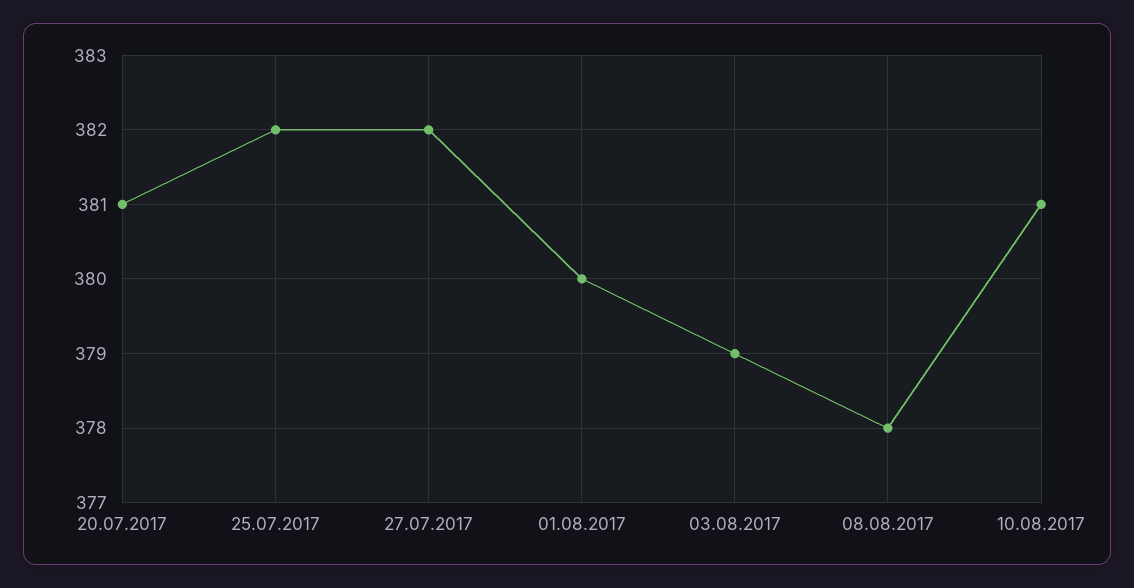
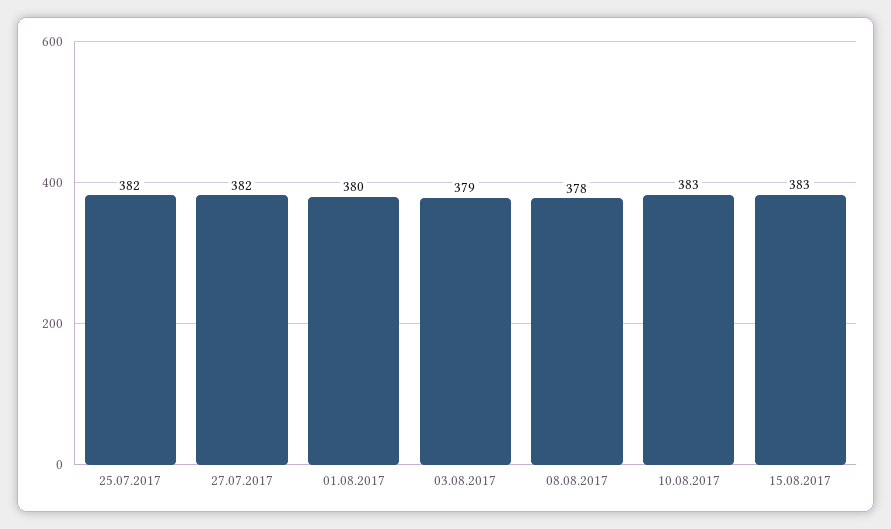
20.07.2017: 381 -> none
10.08.2017: 381 -> 383
15.08.2017: none -> 383

